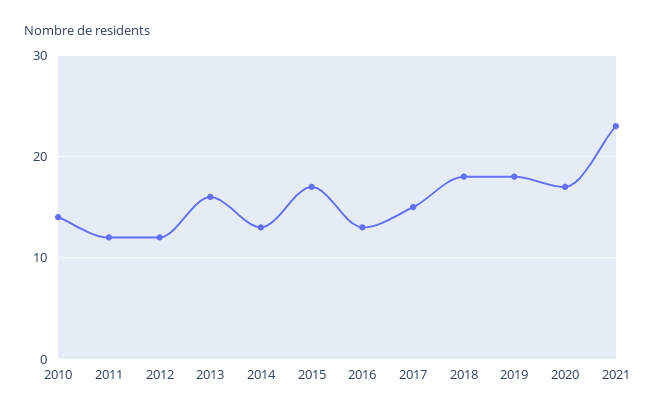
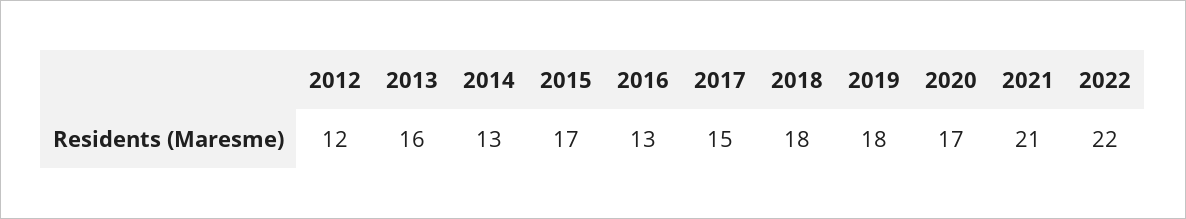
2010: 14 -> none
2011: 12 -> none
2021: 23 -> 21
2022: none -> 22

